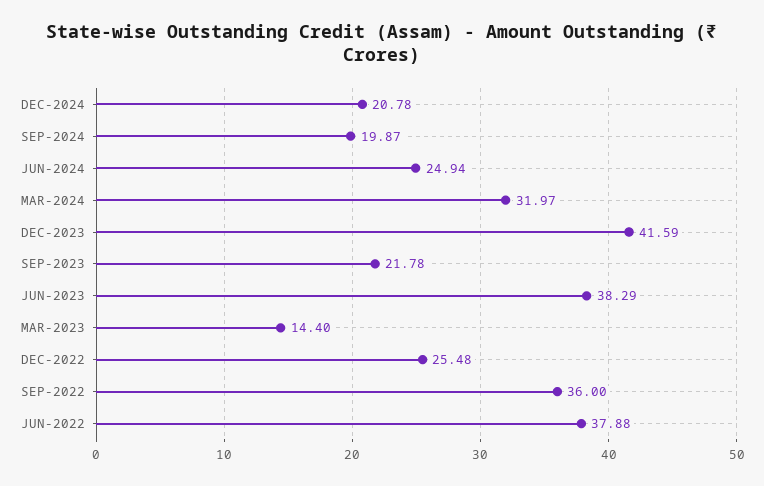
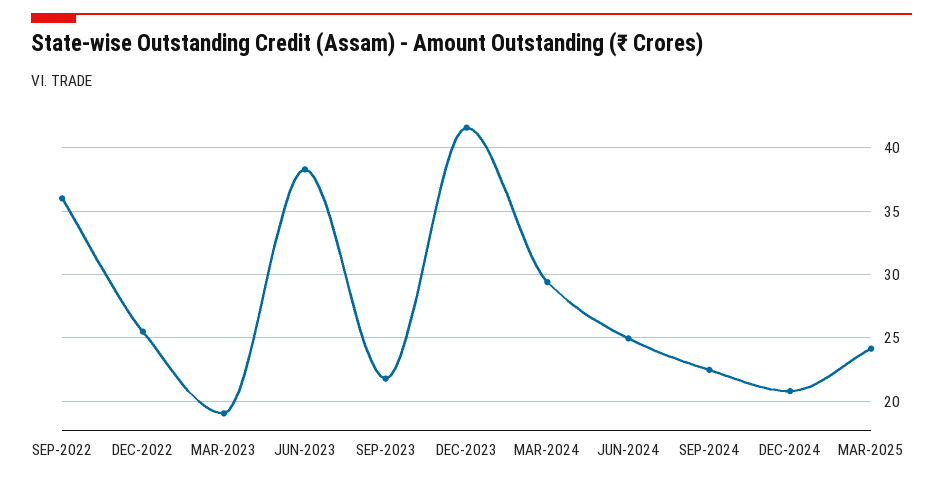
SEP-2024: 19.87 -> 22.5
MAR-2024: 31.97 -> 29.5
MAR-2023: 14.4 -> 19
JUN-2022: 37.88 -> none
MAR-2025: none -> 24

